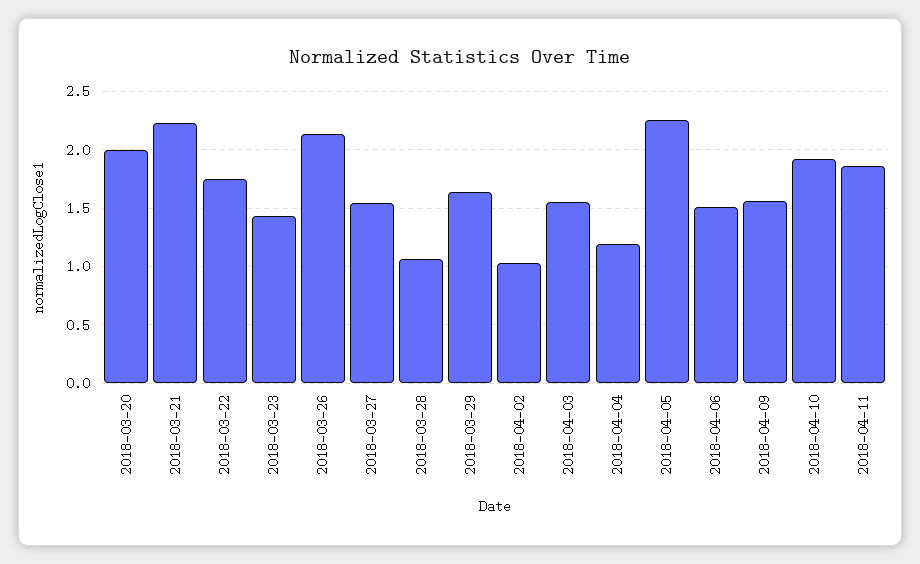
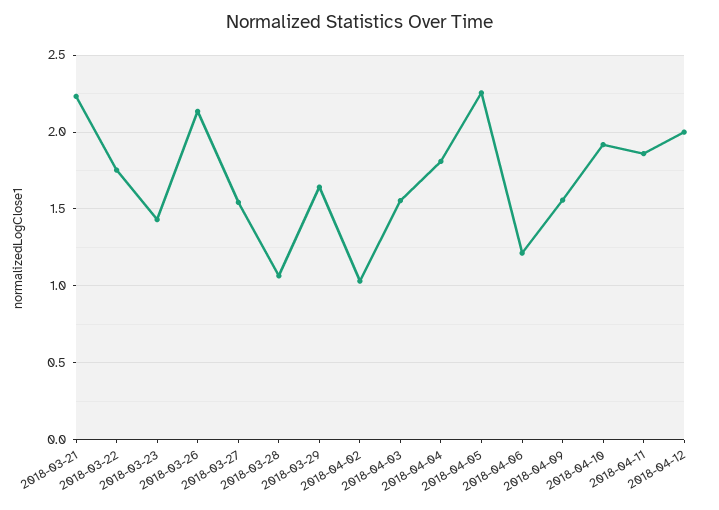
2018-03-20: 2 -> none
2018-04-04: 1.2 -> 1.8
2018-04-06: 1.5 -> 1.2
2018-04-12: none -> 2

